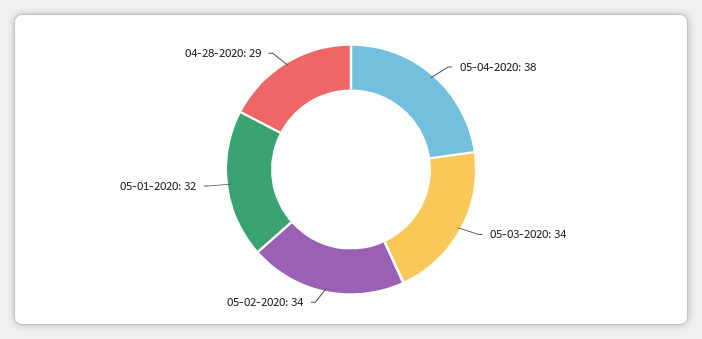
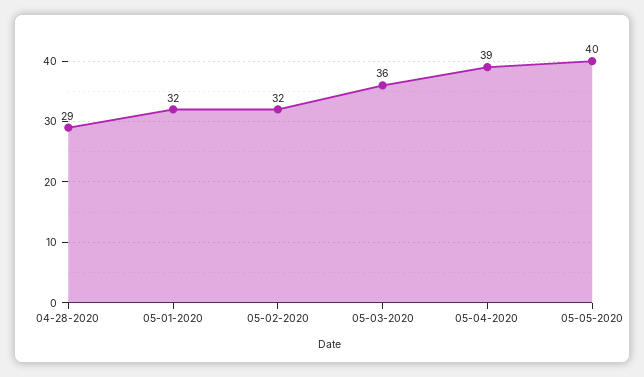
05-04-2020: 38 -> 39
05-03-2020: 34 -> 36
05-02-2020: 34 -> 32
05-05-2020: none -> 40

